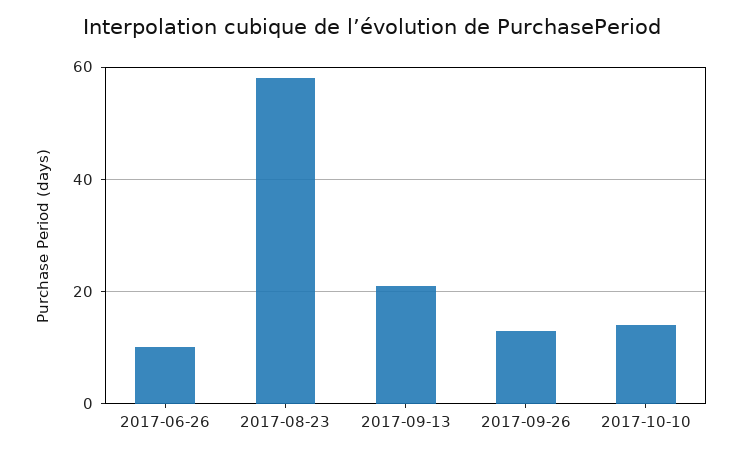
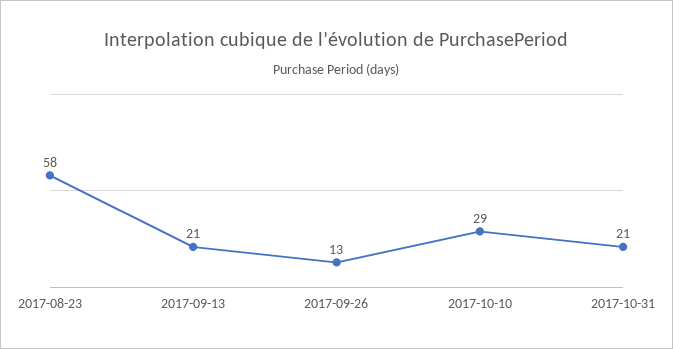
2017-06-26: 10 -> none
2017-10-10: 15 -> 29
2017-10-31: none -> 21

